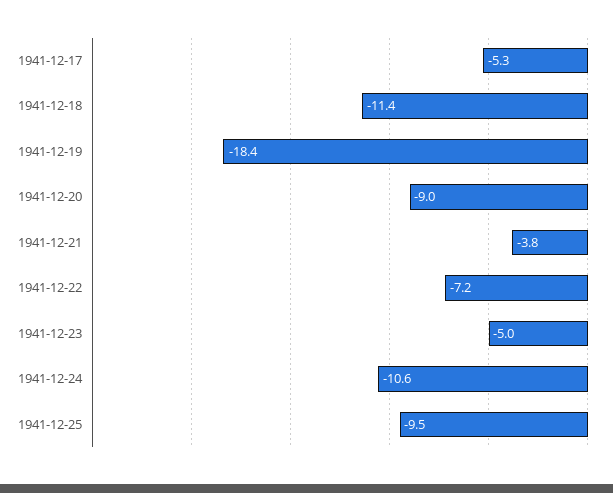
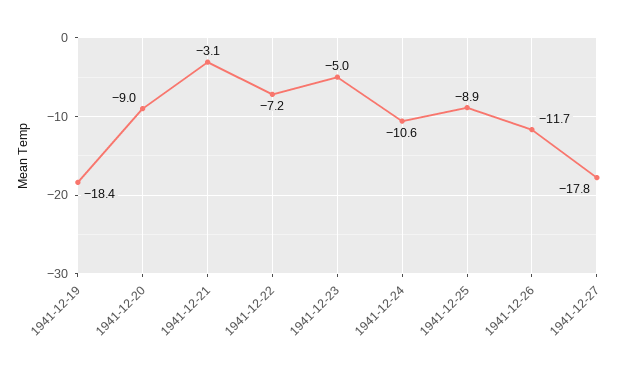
1941-12-17: -5.3 -> none
1941-12-18: -11.4 -> none
1941-12-21: -3.8 -> -3.1
1941-12-25: -9.5 -> -8.9
1941-12-26: none -> -11.7
1941-12-27: none -> -17.8

